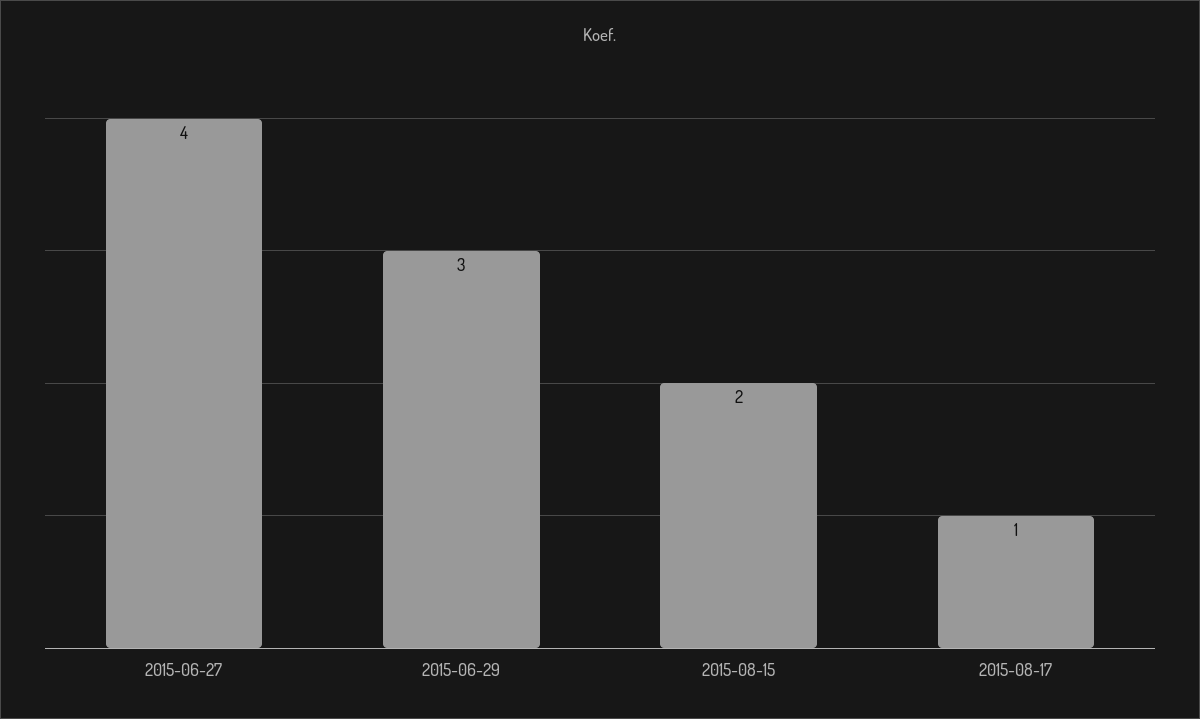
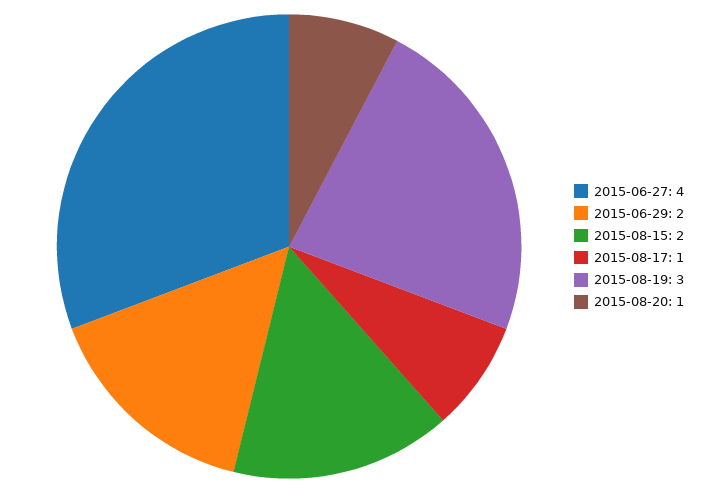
2015-06-29: 3 -> 2
2015-08-19: none -> 3
2015-08-20: none -> 1

